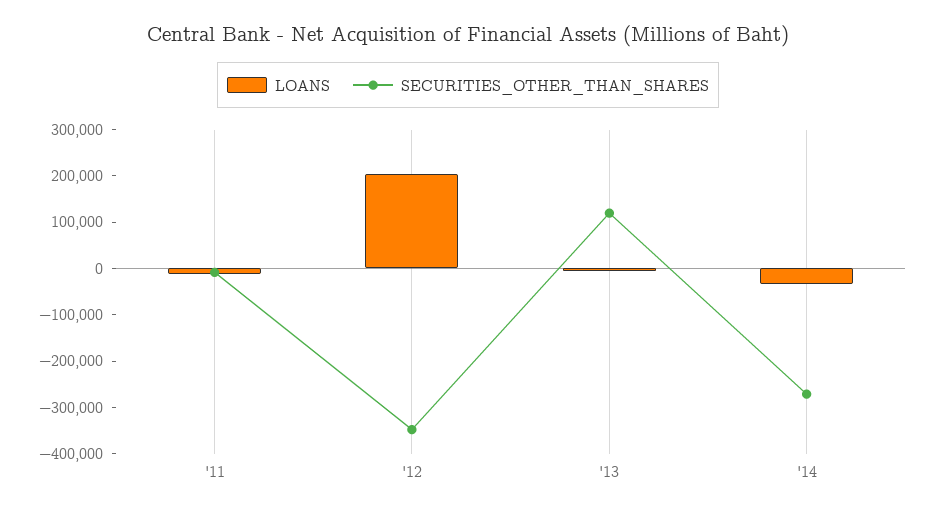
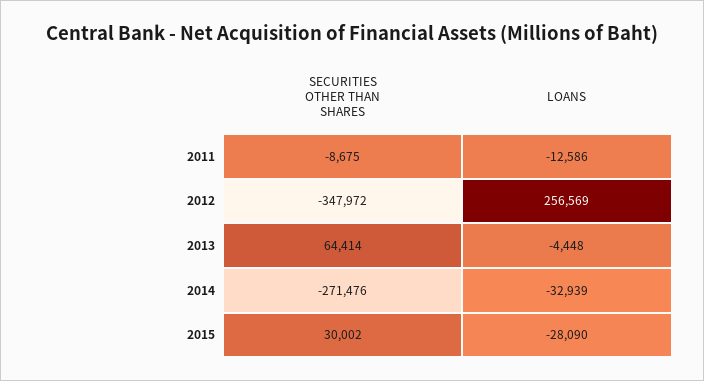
LOANS, '12: 200000 -> 256569
SECURITIES_OTHER_THAN_SHARES, '13: 120000 -> 64414
SECURITIES_OTHER_THAN_SHARES, 2015: none -> 30002
LOANS, 2015: none -> -28090

